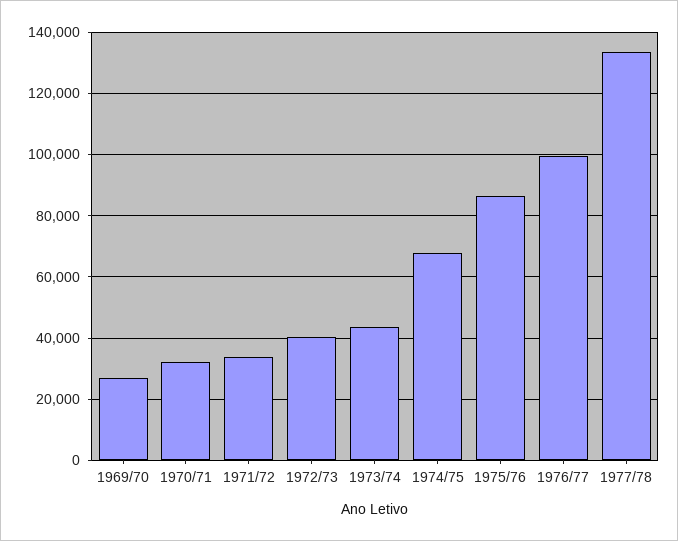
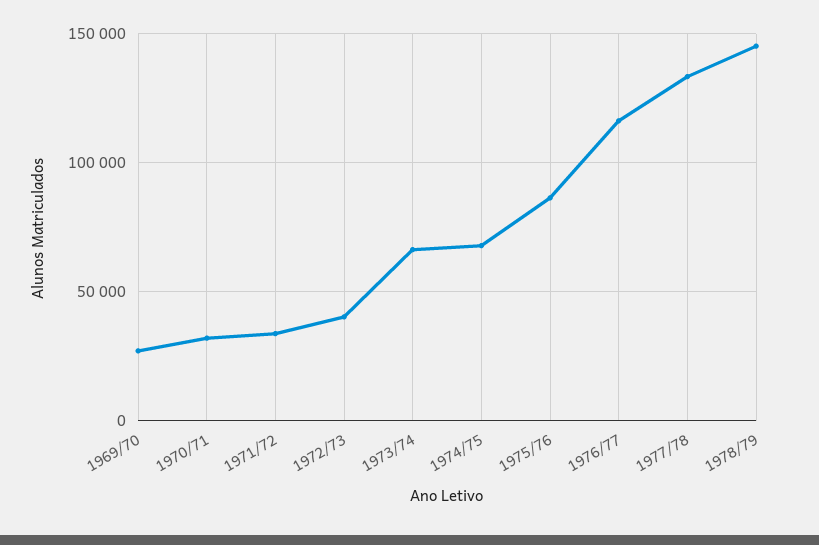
1973/74: 44000 -> 65000
1976/77: 100000 -> 115000
1978/79: none -> 145000

